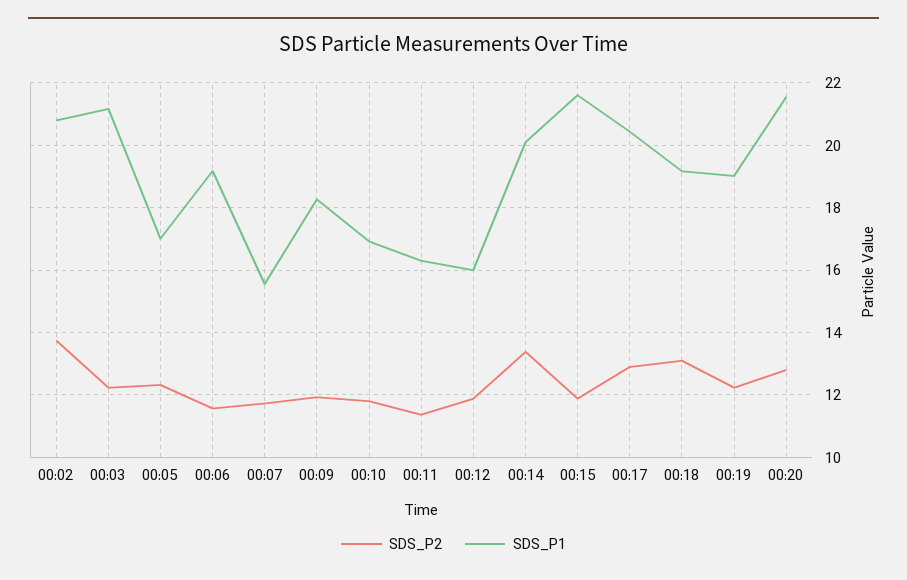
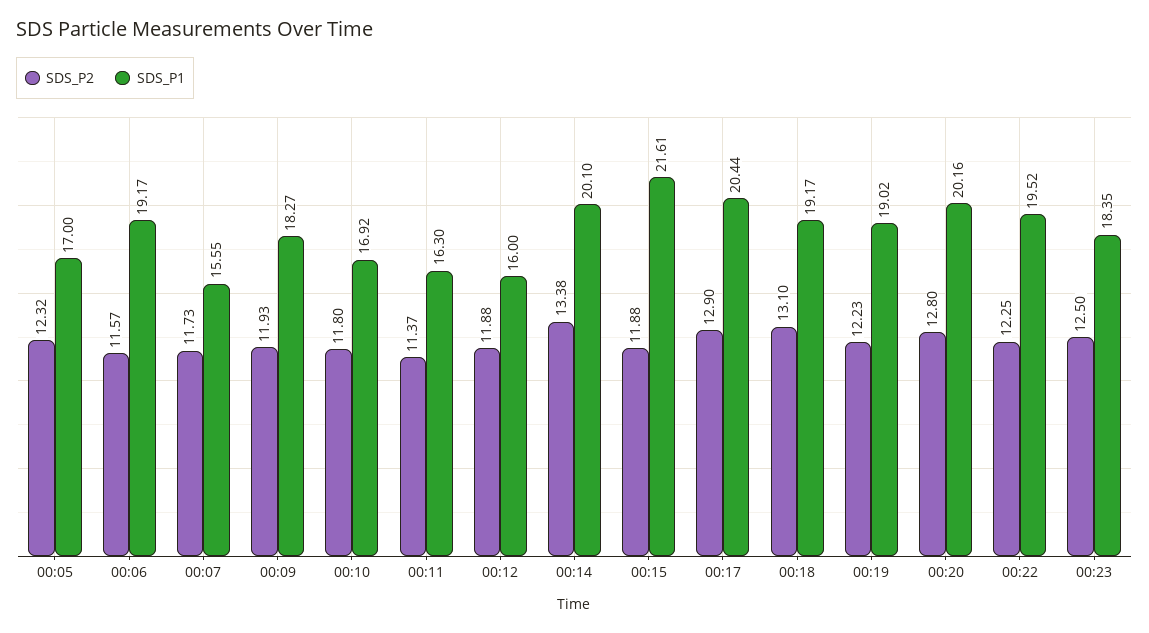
SDS_P2, 00:02: 13.8 -> none
SDS_P1, 00:02: 20.8 -> none
SDS_P2, 00:03: 12.2 -> none
SDS_P1, 00:03: 21.2 -> none
SDS_P1, 00:20: 21.6 -> 20.16
SDS_P2, 00:22: none -> 12.25
SDS_P1, 00:22: none -> 19.52
SDS_P2, 00:23: none -> 12.5
SDS_P1, 00:23: none -> 18.35

